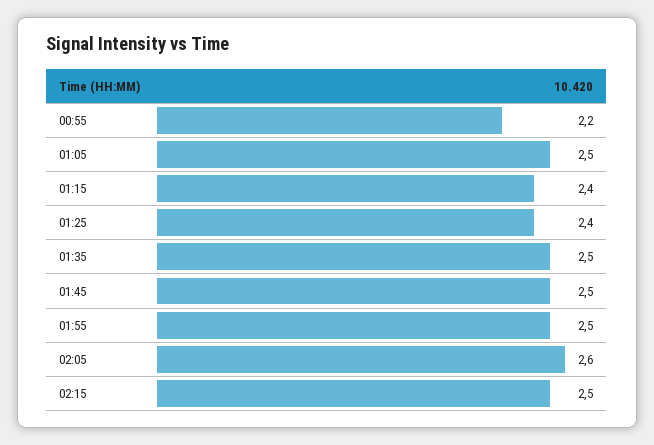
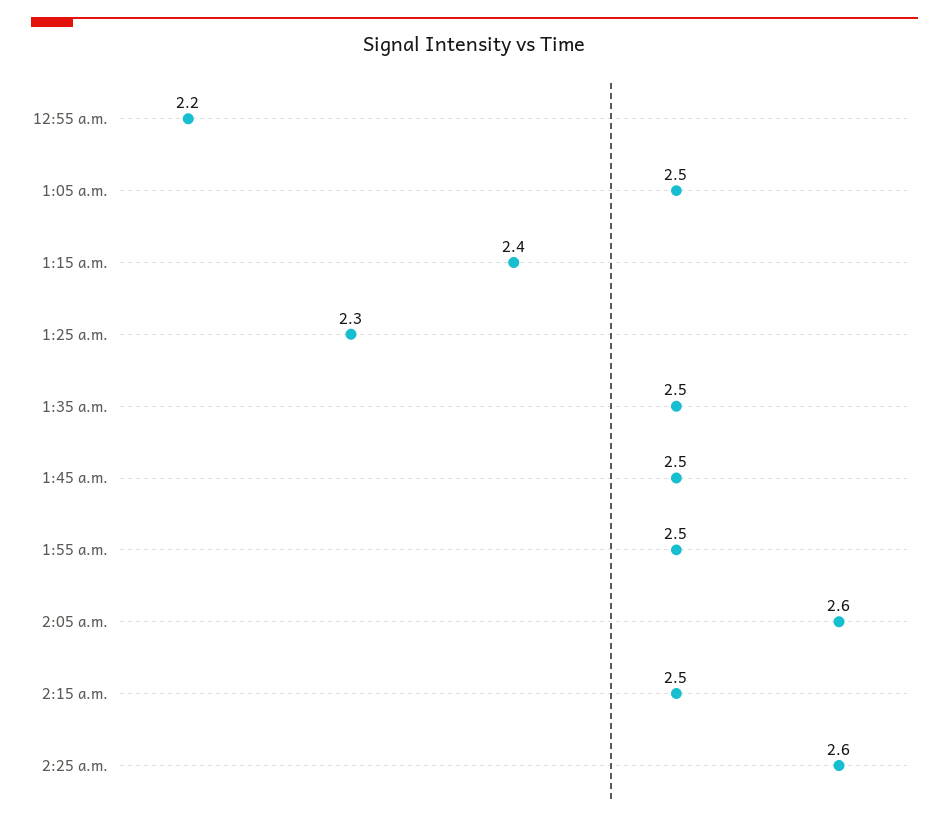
01:25: 2.4 -> 2.3
2:25 a.m.: none -> 2.6

